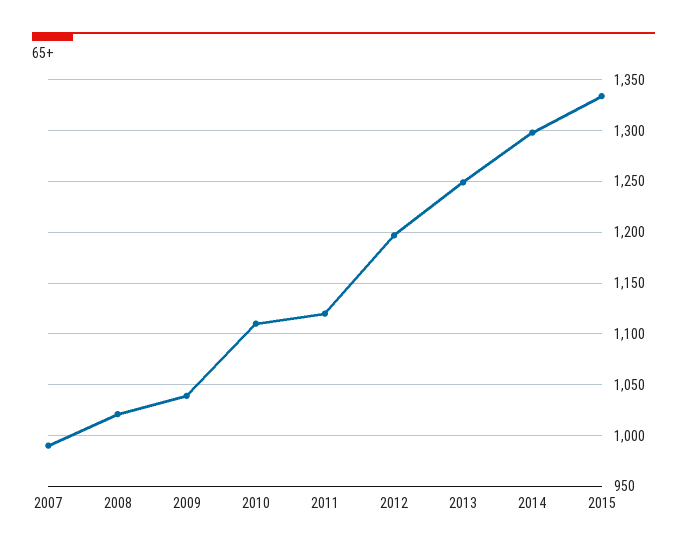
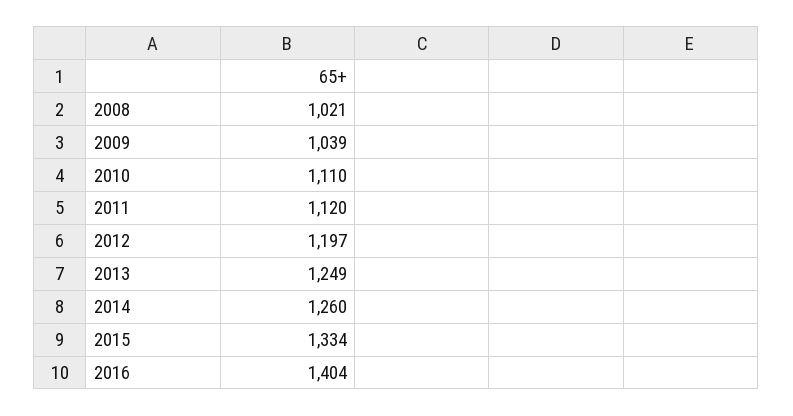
2007: 990 -> none
2014: 1300 -> 1260
2016: none -> 1404

